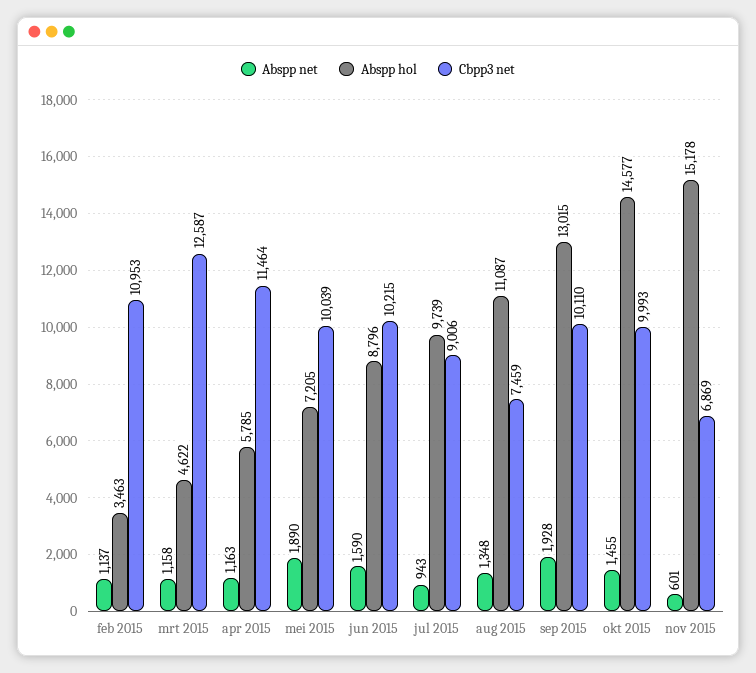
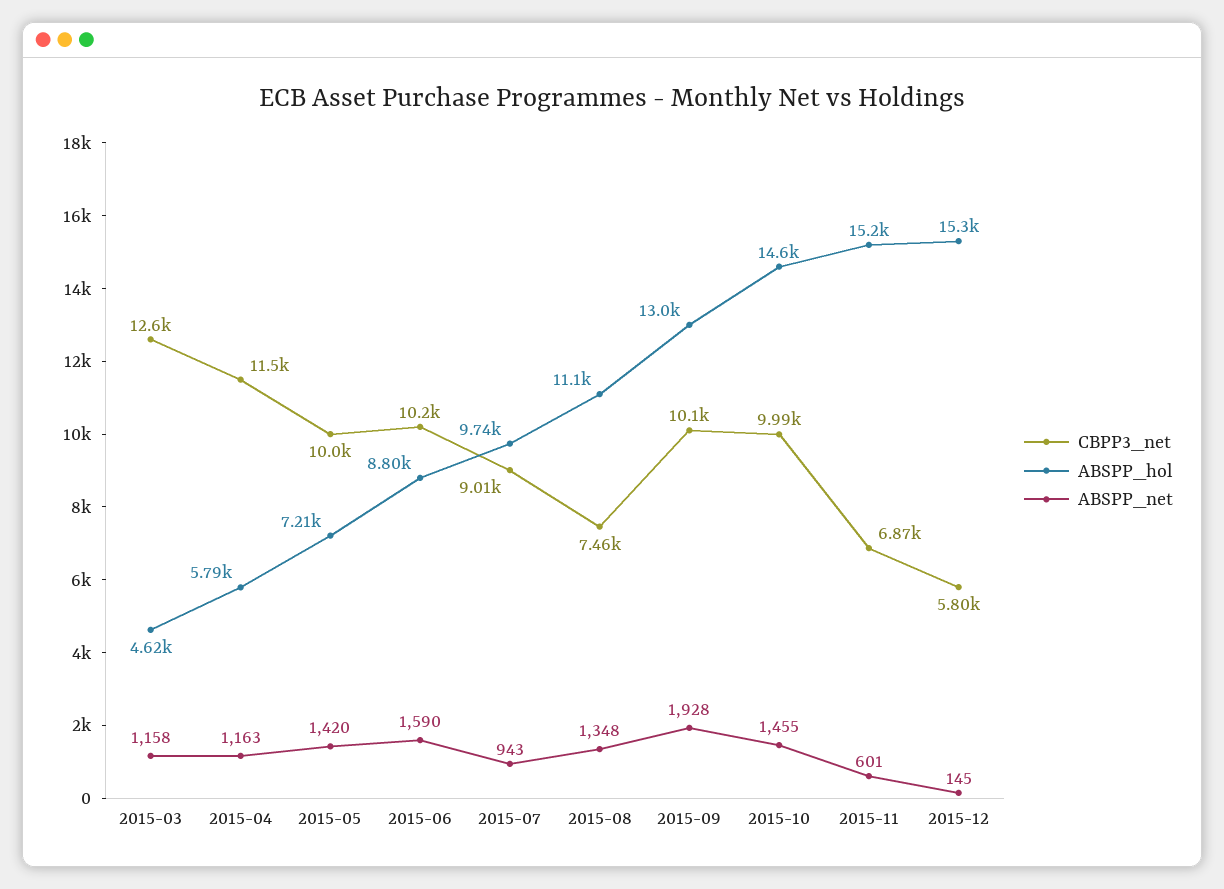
Abspp net, feb 2015: 1137 -> none
Abspp hol, feb 2015: 3463 -> none
Cbpp3 net, feb 2015: 10953 -> none
Abspp net, mei 2015: 1890 -> 1420
Cbpp3 net, 2015-12: none -> 5800
Abspp hol, 2015-12: none -> 15300
Abspp net, 2015-12: none -> 145

